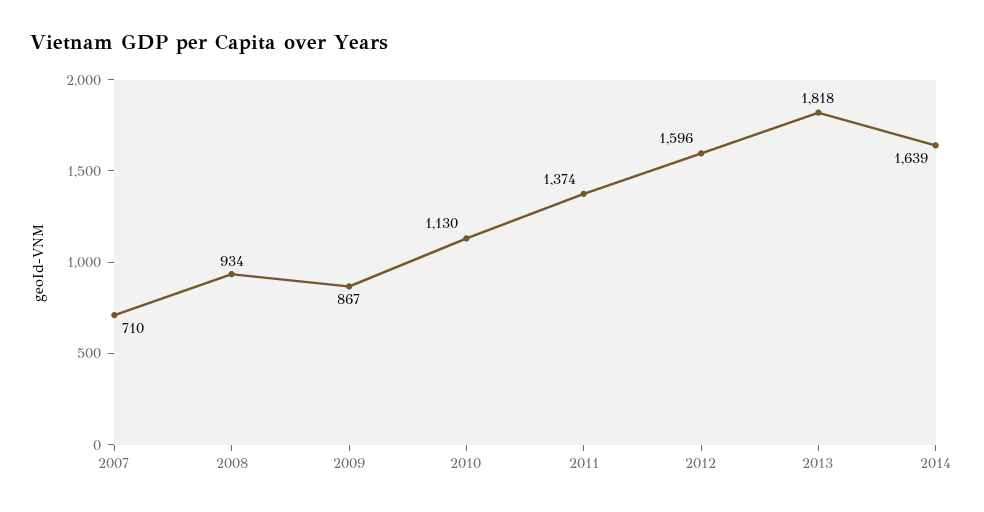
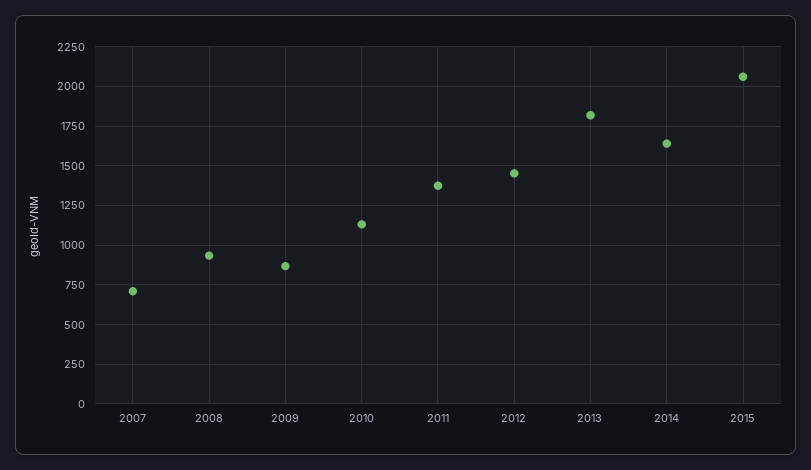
2012: 1596 -> 1450
2015: none -> 2050

